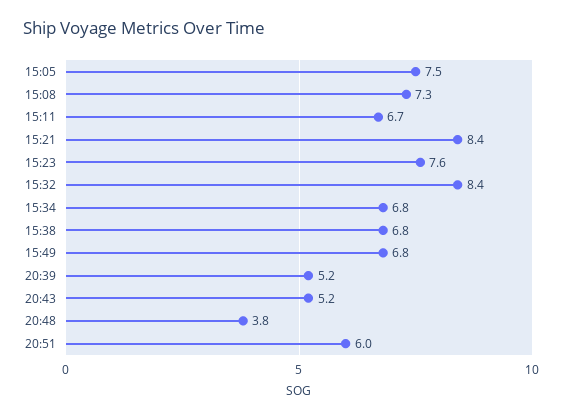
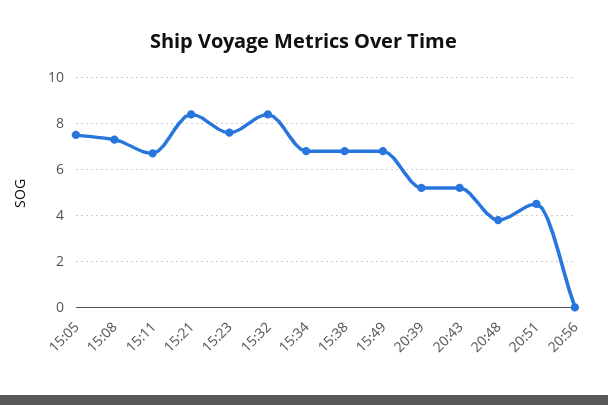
20:51: 6 -> 4.5
20:56: none -> 0

